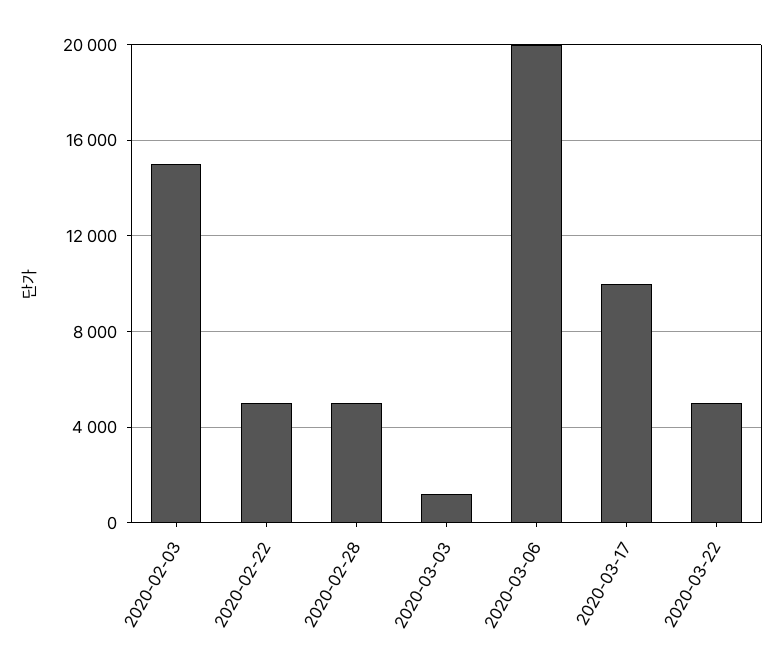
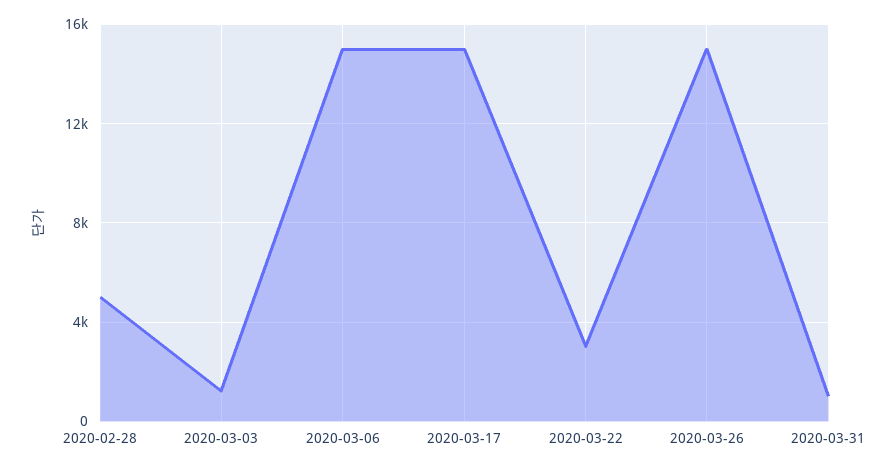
2020-02-03: 15000 -> none
2020-02-22: 5000 -> none
2020-03-06: 20000 -> 15000
2020-03-17: 10000 -> 15000
2020-03-22: 5000 -> 3000
2020-03-26: none -> 15000
2020-03-31: none -> 1000

